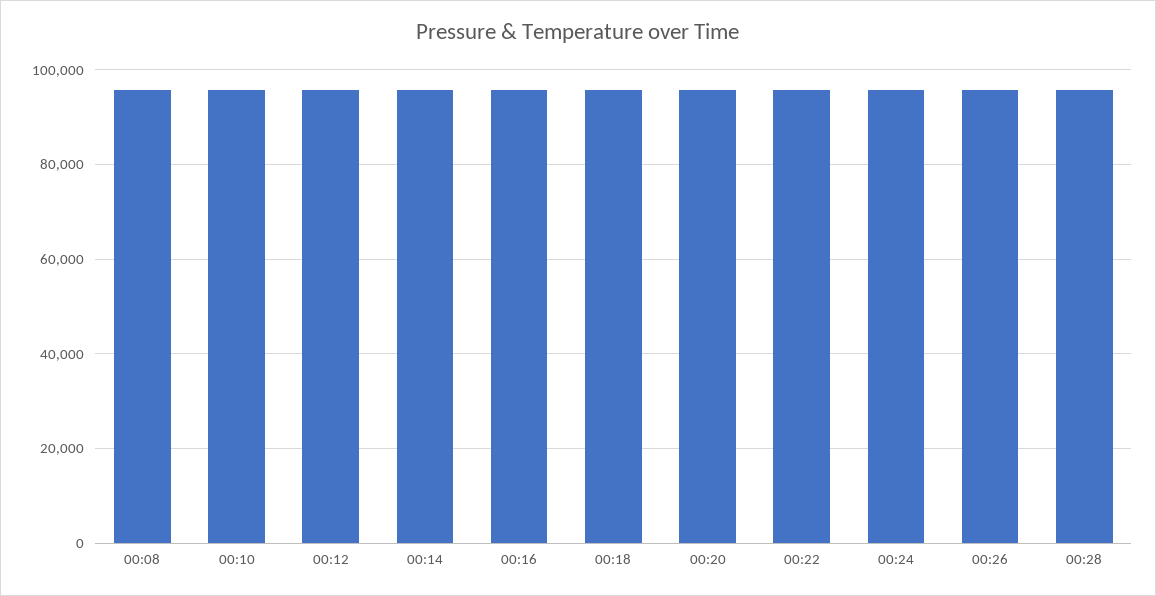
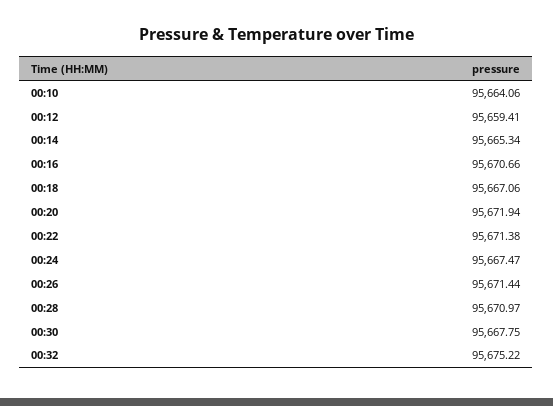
00:08: 96000 -> none
00:30: none -> 95667.75
00:32: none -> 95675.22

